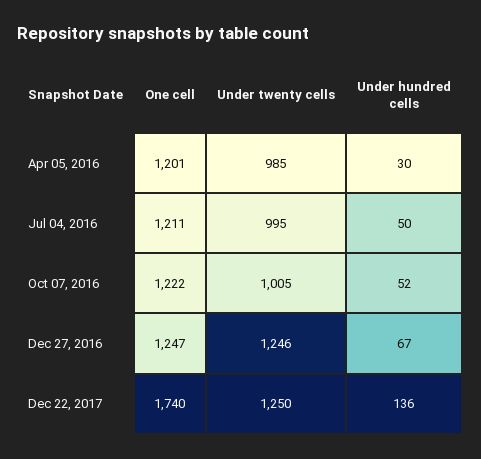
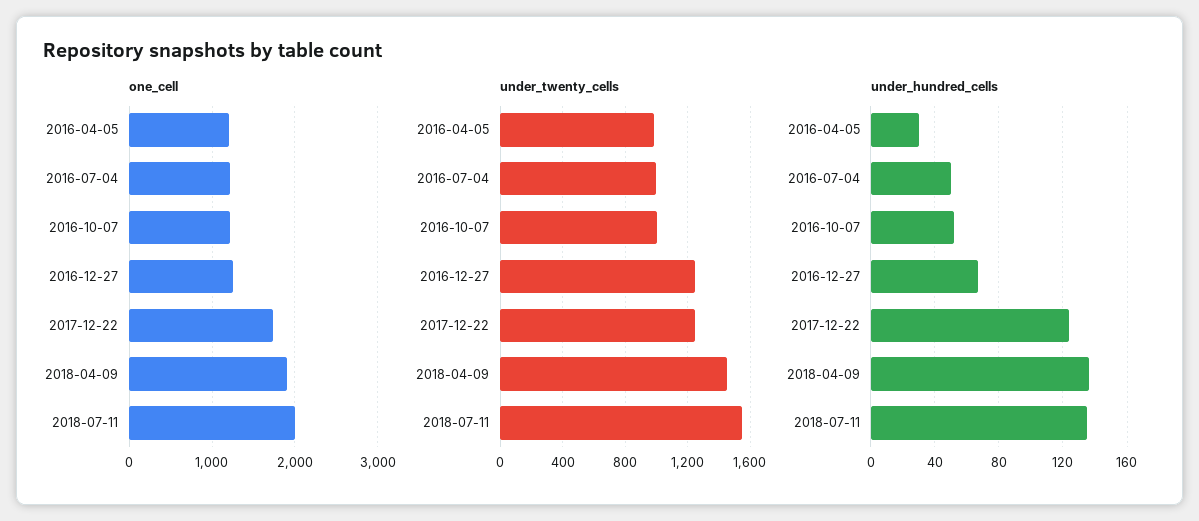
Under hundred cells, Dec 22, 2017: 136 -> 125
One cell, 2018-04-09: none -> 1900
One cell, 2018-07-11: none -> 2000
Under twenty cells, 2018-04-09: none -> 1450
Under twenty cells, 2018-07-11: none -> 1550
Under hundred cells, 2018-04-09: none -> 135
Under hundred cells, 2018-07-11: none -> 135

